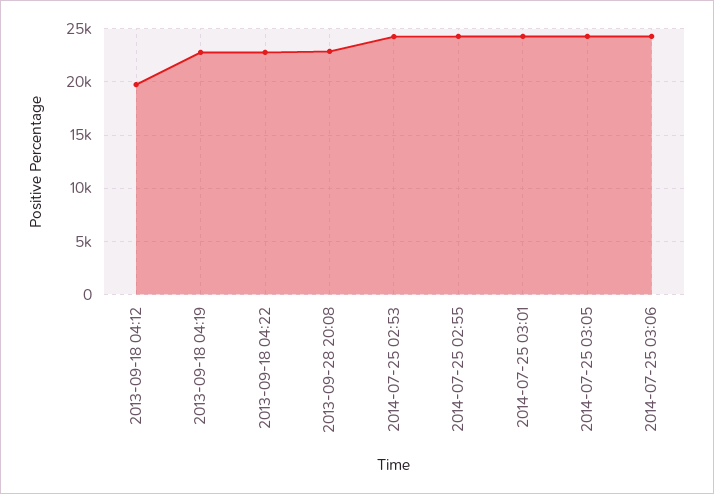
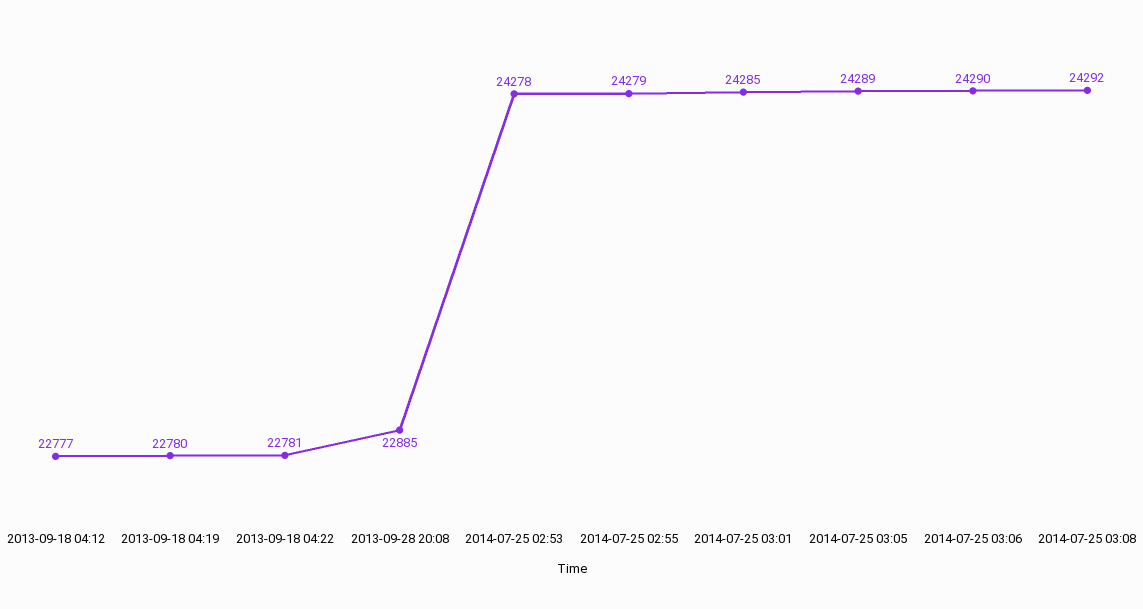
2013-09-18 04:12: 20000 -> 22777
2014-07-25 03:08: none -> 24292

